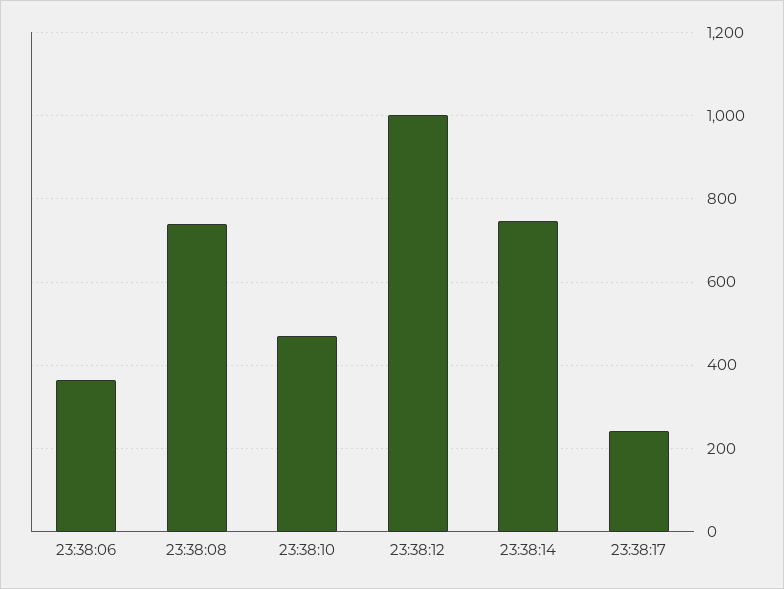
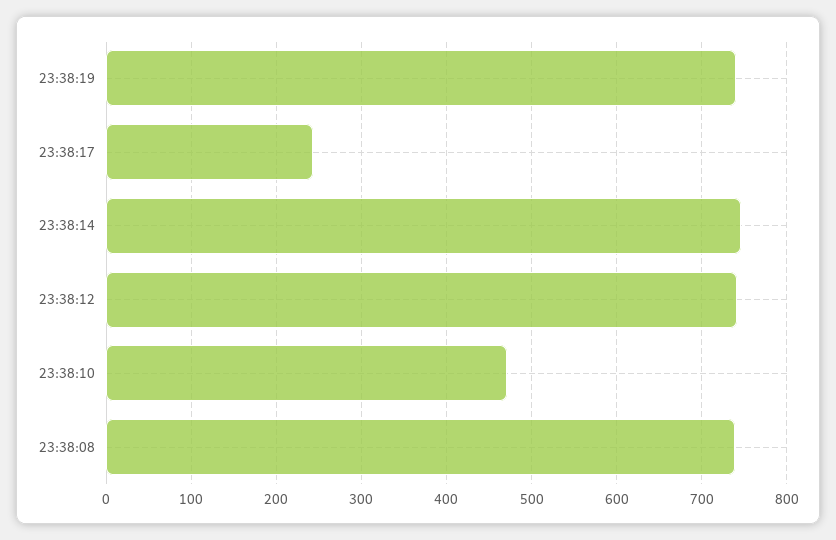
23:38:06: 360 -> none
23:38:12: 1000 -> 740
23:38:19: none -> 740

